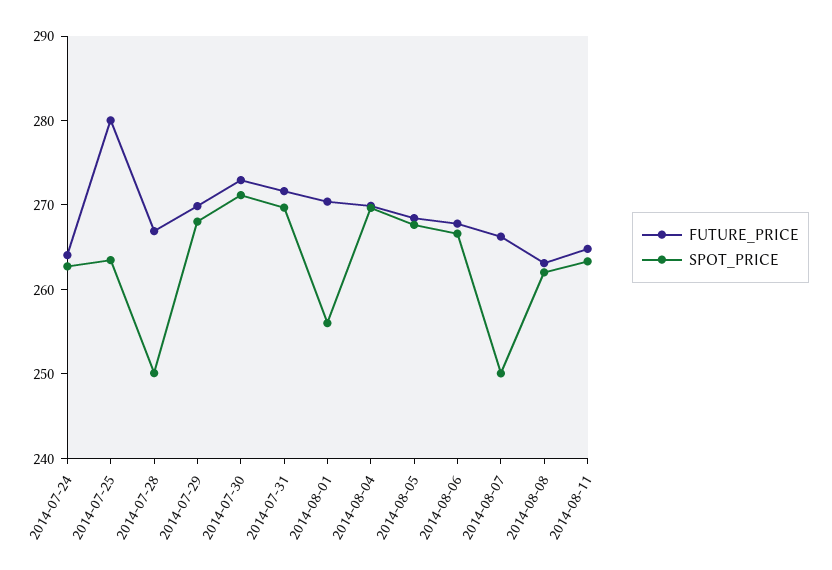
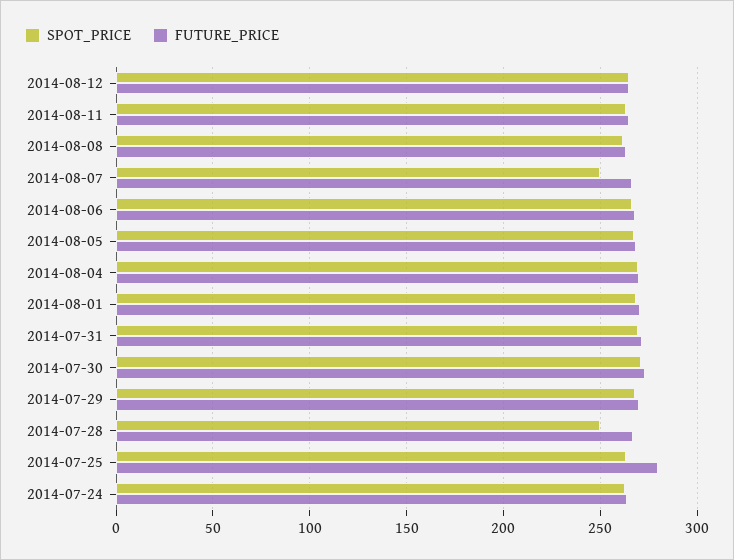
SPOT_PRICE, 2014-08-01: 256 -> 270
SPOT_PRICE, 2014-08-12: none -> 265
FUTURE_PRICE, 2014-08-12: none -> 265

